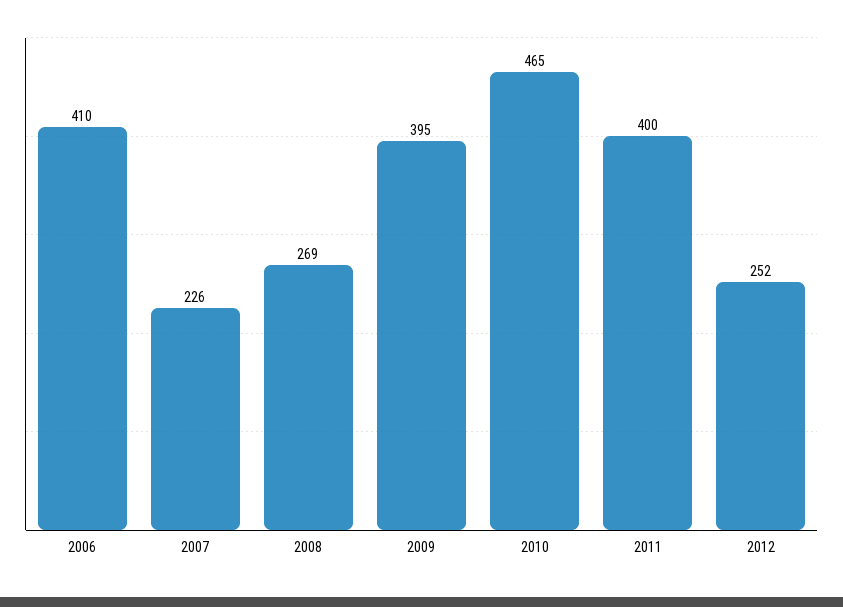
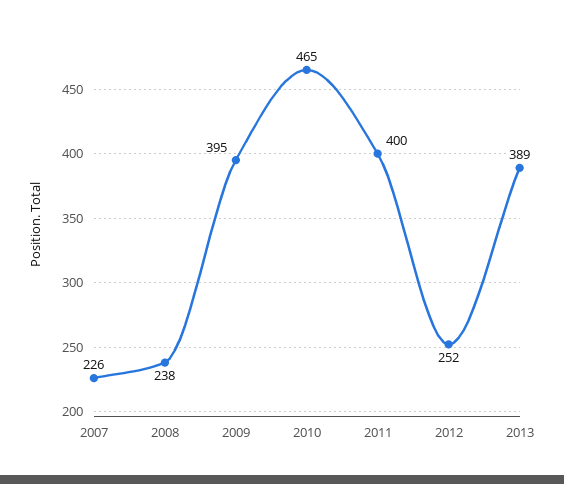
2006: 410 -> none
2008: 269 -> 238
2013: none -> 389

